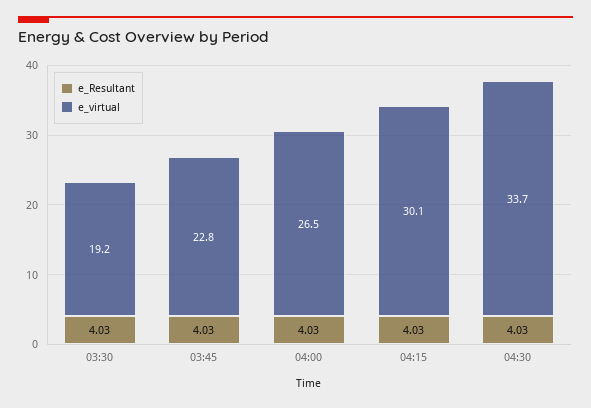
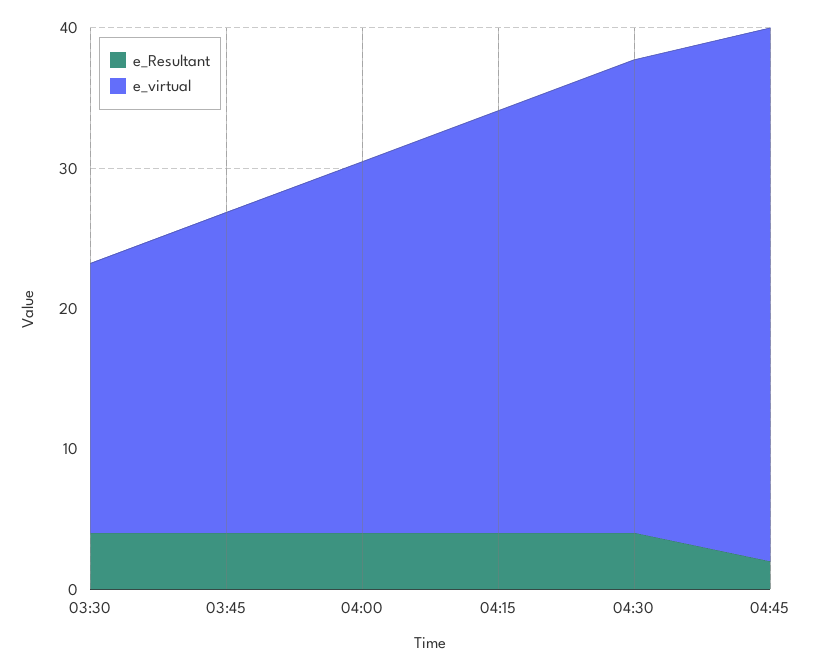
e_Resultant, 04:45: none -> 2
e_virtual, 04:45: none -> 38

